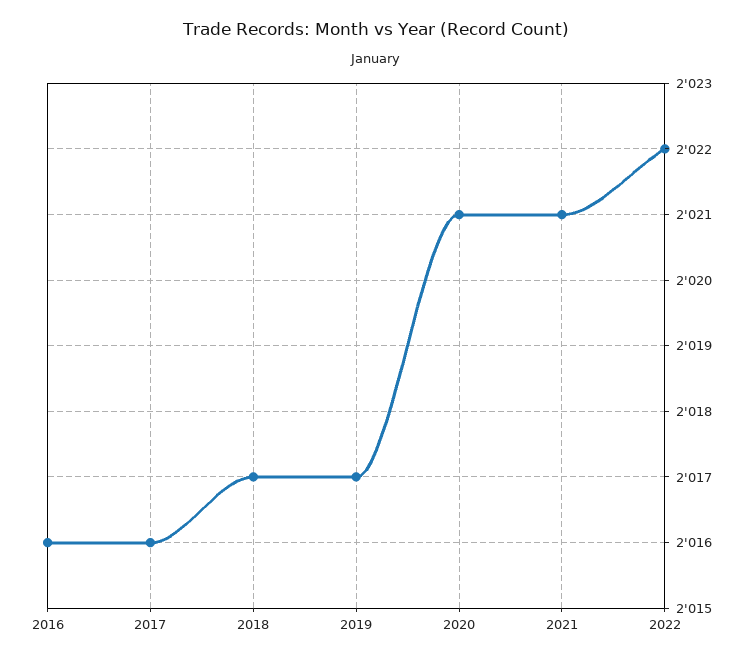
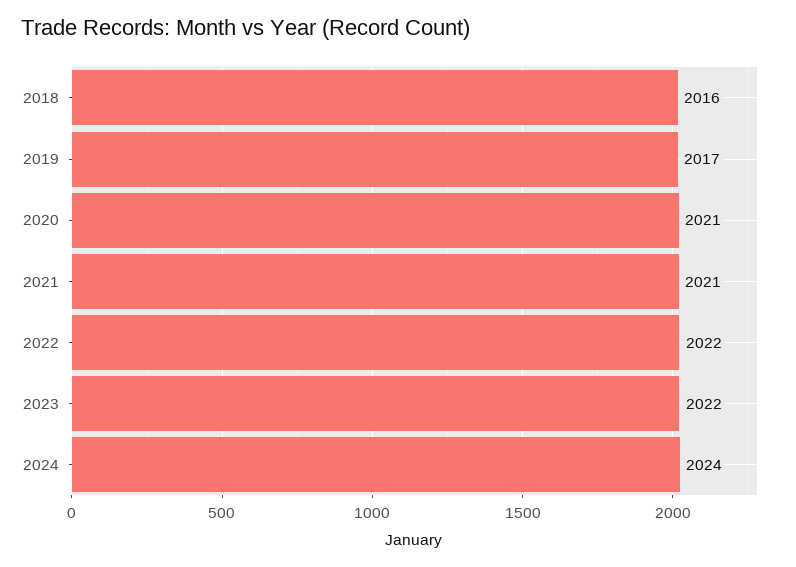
2016: 2016 -> none
2017: 2016 -> none
2018: 2017 -> 2016
2023: none -> 2022
2024: none -> 2024

